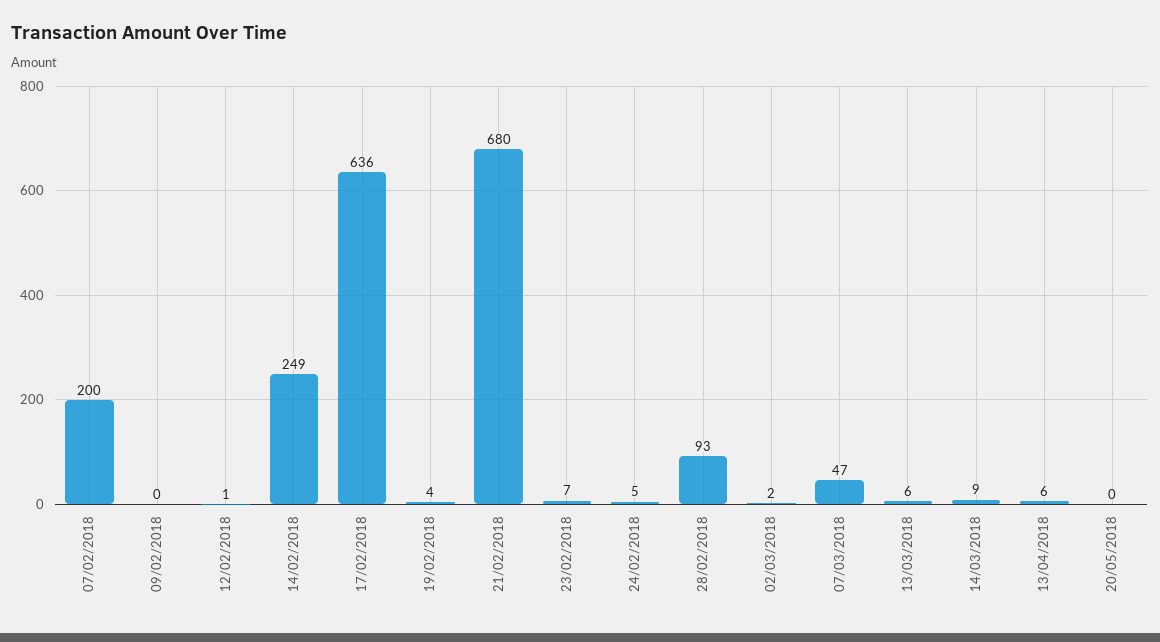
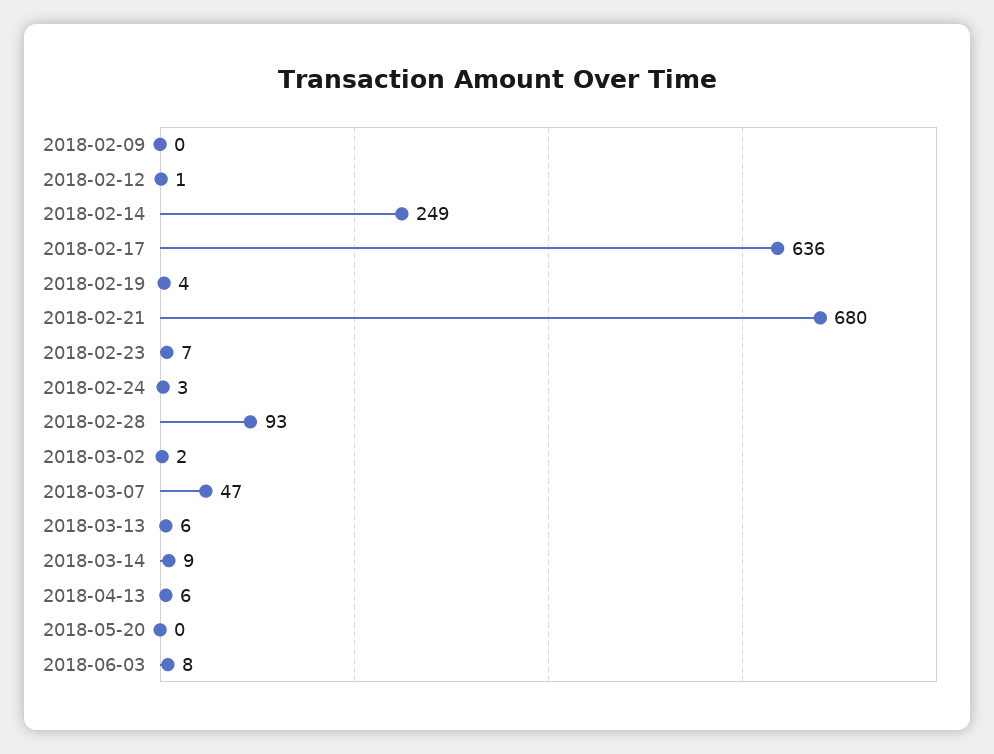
07/02/2018: 200 -> none
24/02/2018: 5 -> 3
2018-06-03: none -> 8

